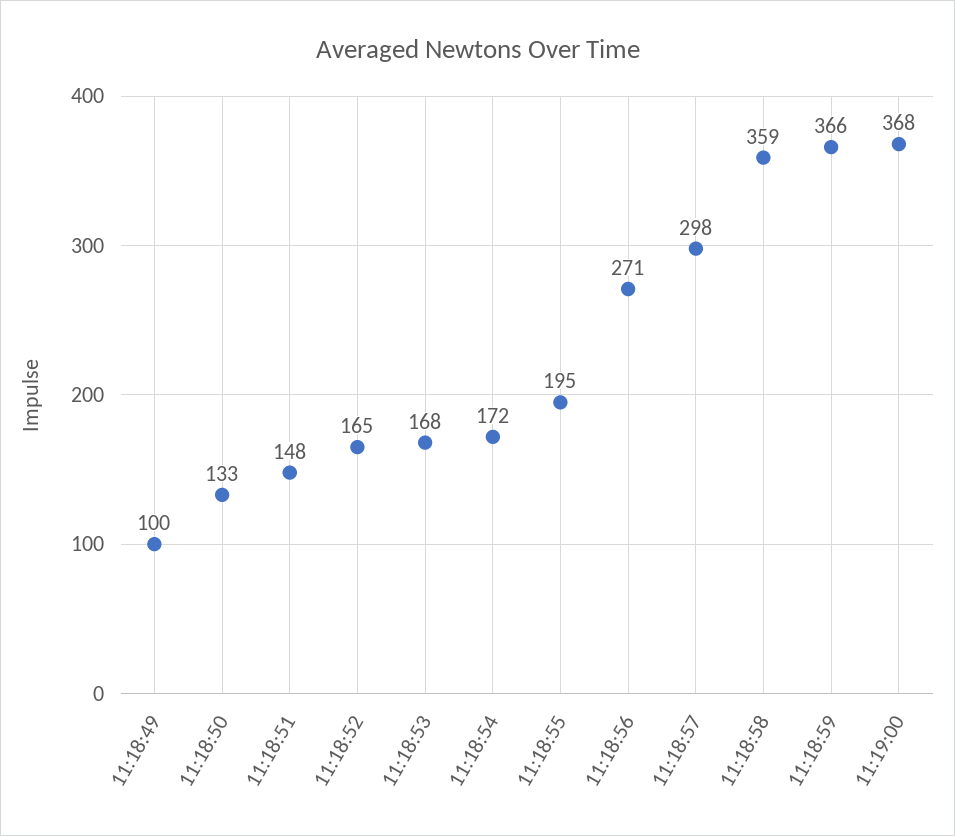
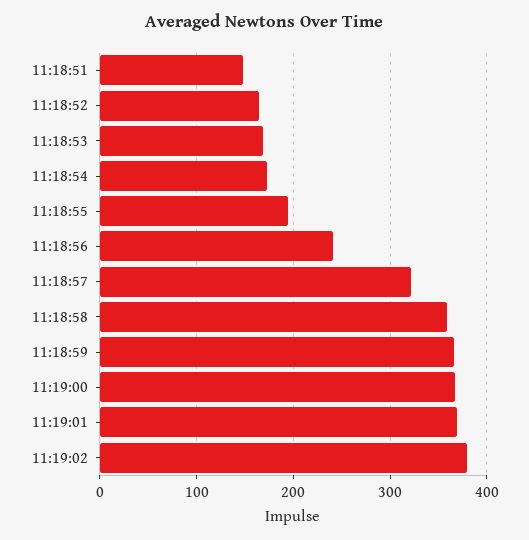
11:18:49: 100 -> none
11:18:50: 133 -> none
11:18:56: 271 -> 240
11:18:57: 298 -> 320
11:19:01: none -> 370
11:19:02: none -> 380

